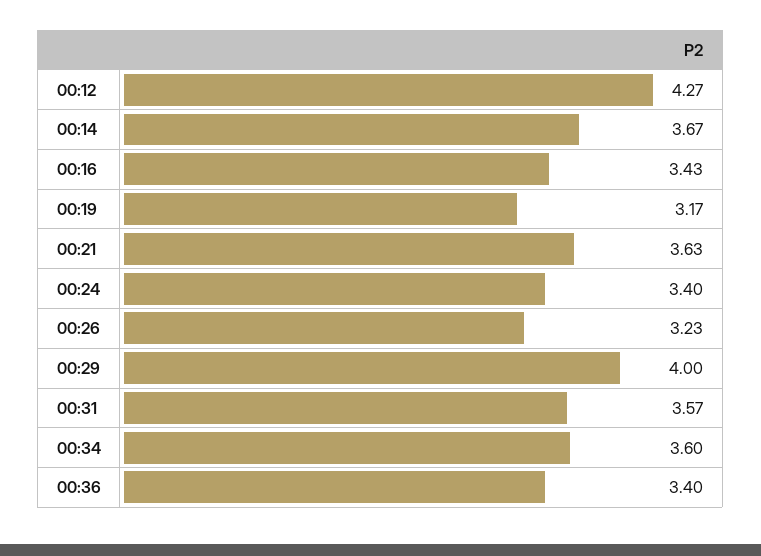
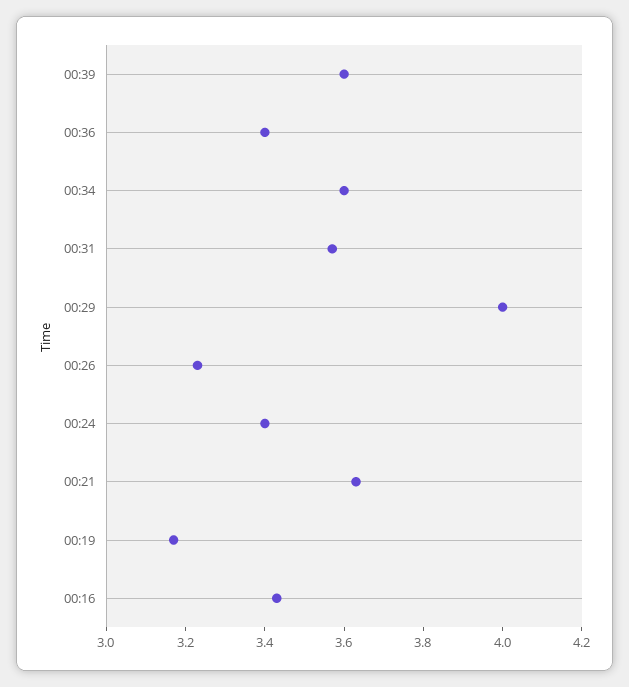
00:12: 4.27 -> none
00:14: 3.67 -> none
00:39: none -> 3.6

